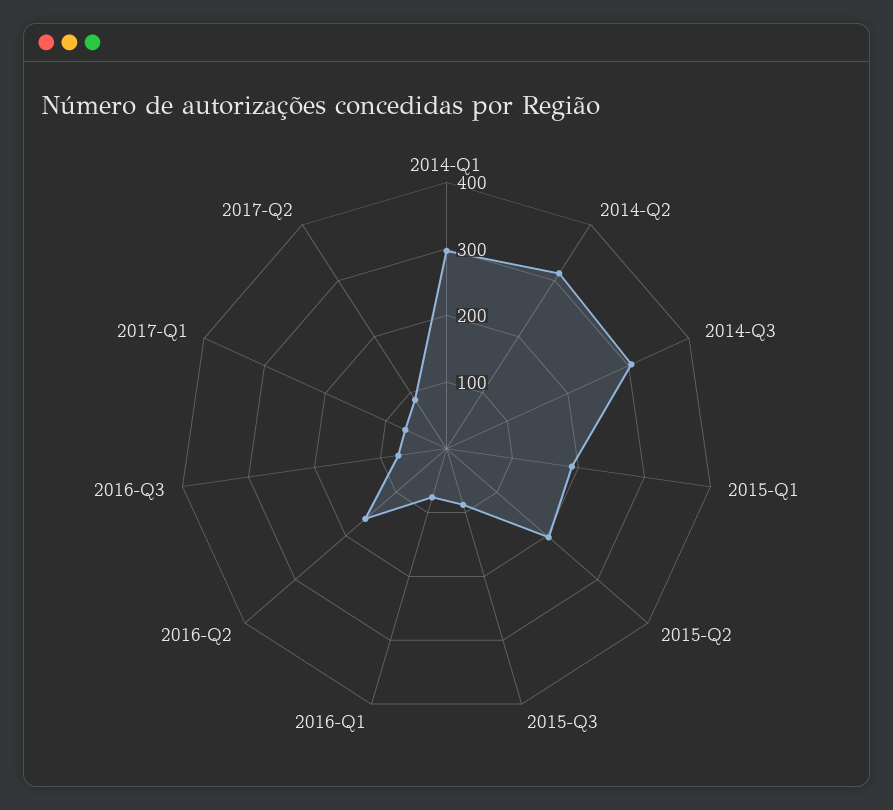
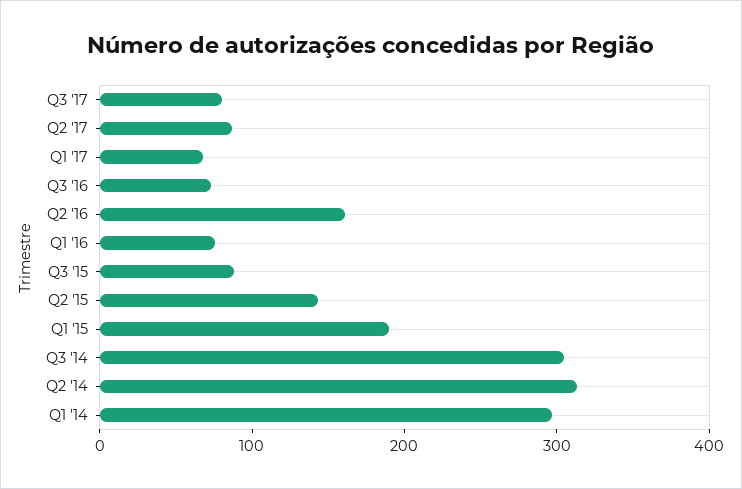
2015-Q2: 200 -> 140
Q3 '17: none -> 80

